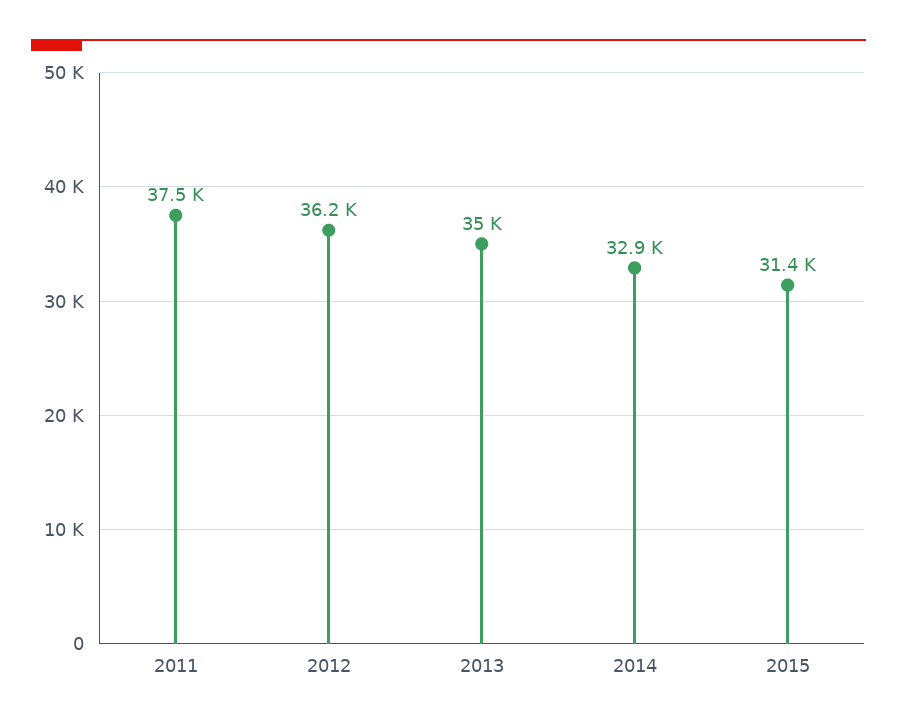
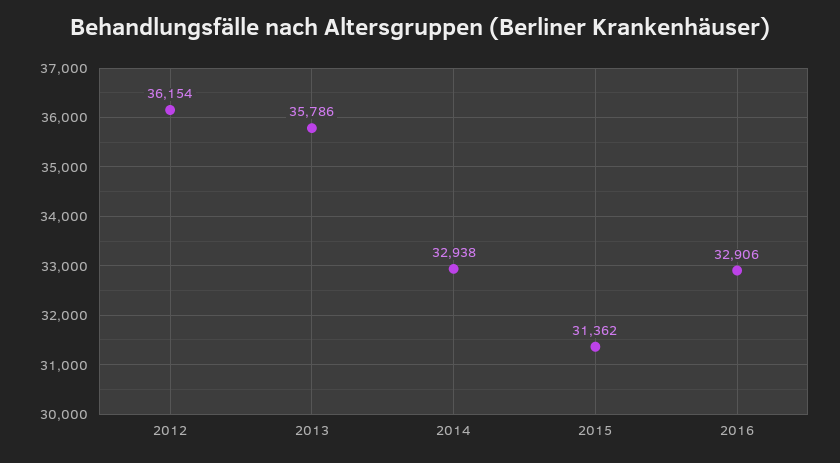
2011: 37500 -> none
2013: 35000 -> 35786
2016: none -> 32906

